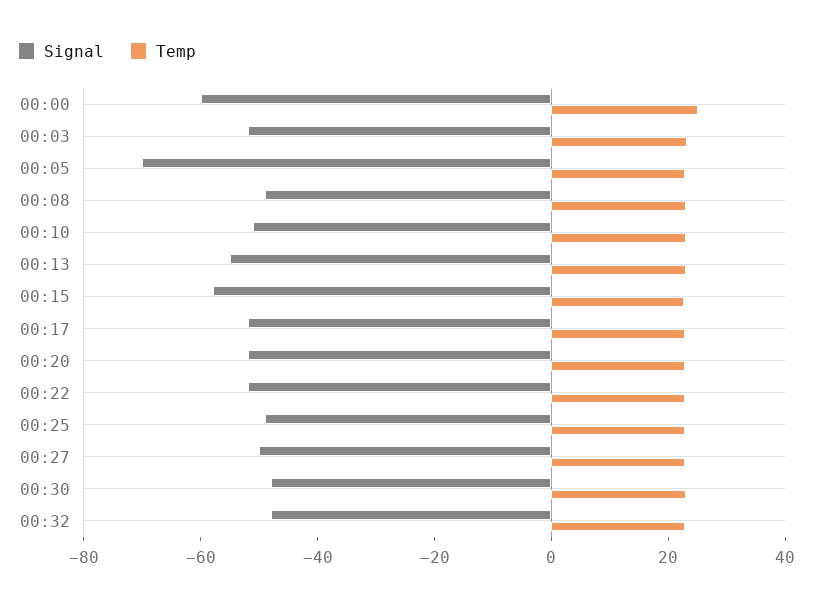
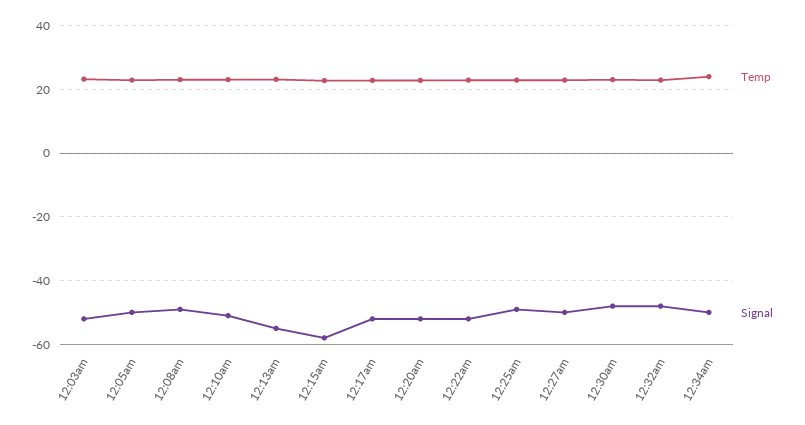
Signal, 00:00: -60 -> none
Temp, 00:00: 25 -> none
Signal, 00:05: -70 -> -50
Temp, 12:34am: none -> 24
Signal, 12:34am: none -> -50

